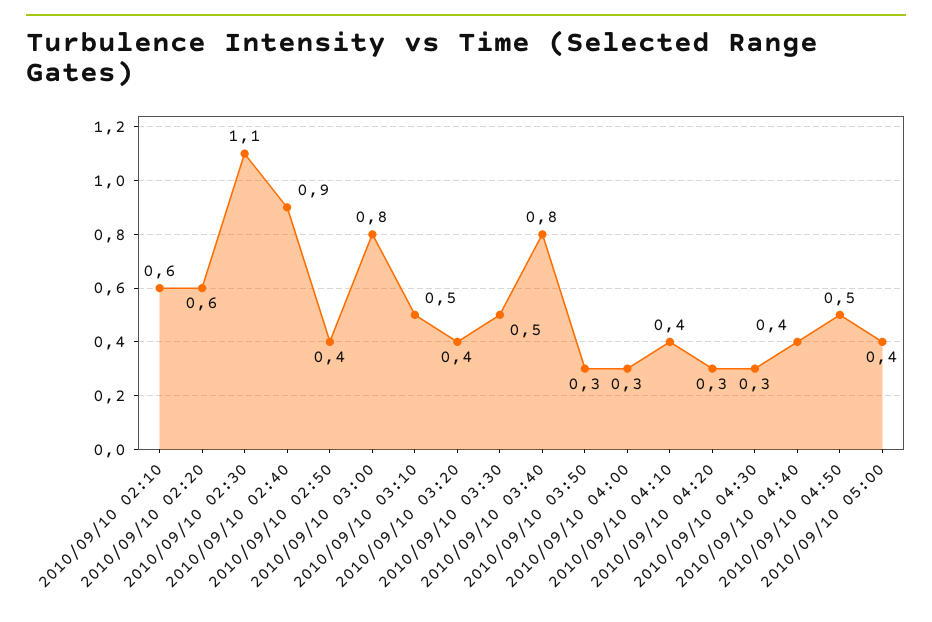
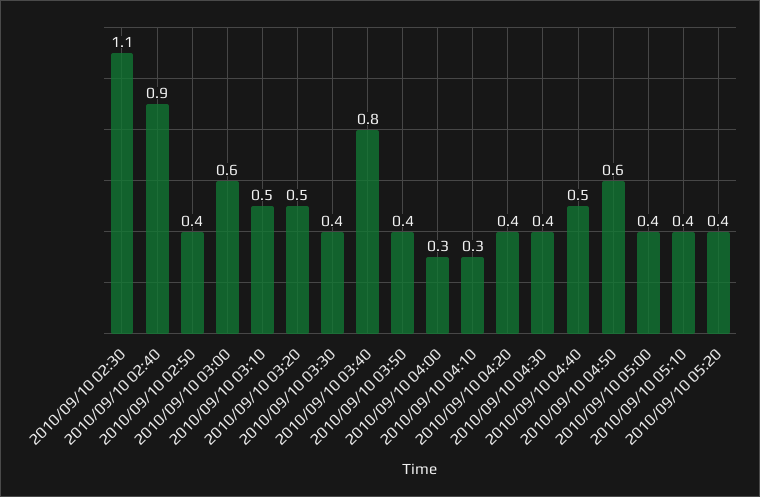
2010/09/10 02:10: 0.6 -> none
2010/09/10 02:20: 0.6 -> none
2010/09/10 03:00: 0.8 -> 0.6
2010/09/10 03:20: 0.4 -> 0.5
2010/09/10 03:30: 0.5 -> 0.4
2010/09/10 03:50: 0.3 -> 0.4
2010/09/10 04:10: 0.4 -> 0.3
2010/09/10 04:20: 0.3 -> 0.4
2010/09/10 04:30: 0.3 -> 0.4
2010/09/10 04:40: 0.4 -> 0.5
2010/09/10 04:50: 0.5 -> 0.6
2010/09/10 05:10: none -> 0.4
2010/09/10 05:20: none -> 0.4

